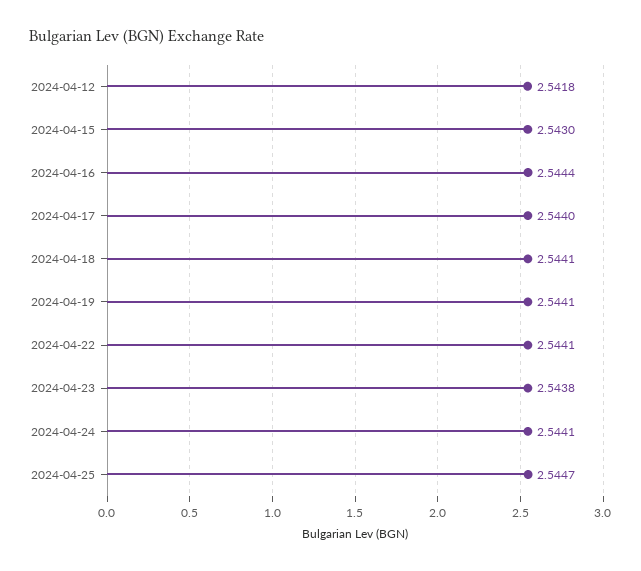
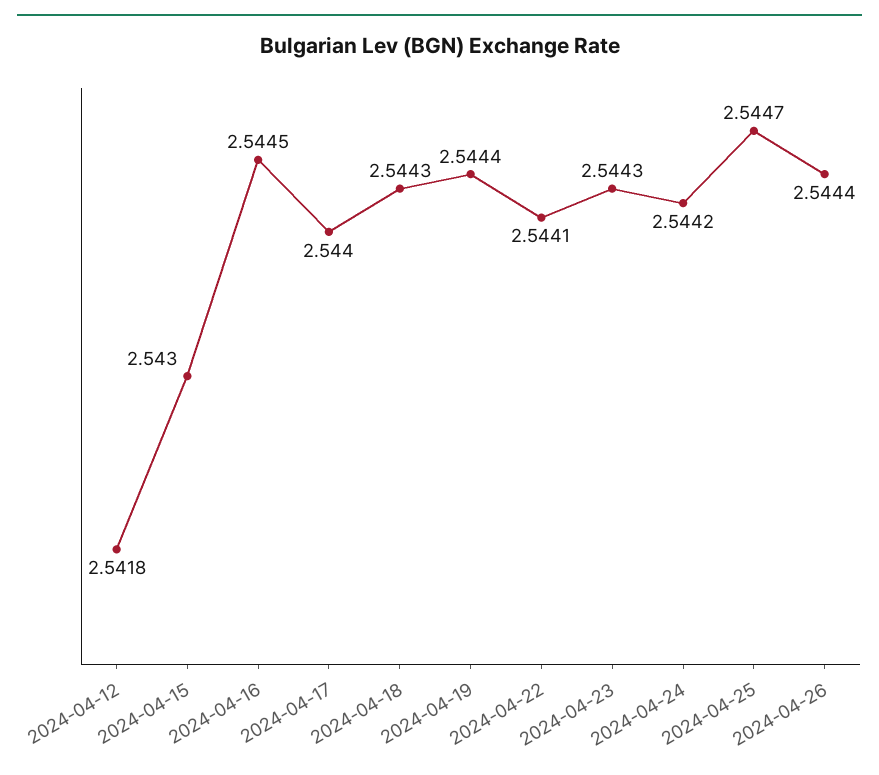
2024-04-16: 2.5444 -> 2.5445
2024-04-18: 2.5441 -> 2.5443
2024-04-19: 2.5441 -> 2.5444
2024-04-23: 2.5438 -> 2.5443
2024-04-24: 2.5441 -> 2.5442
2024-04-26: none -> 2.5444

